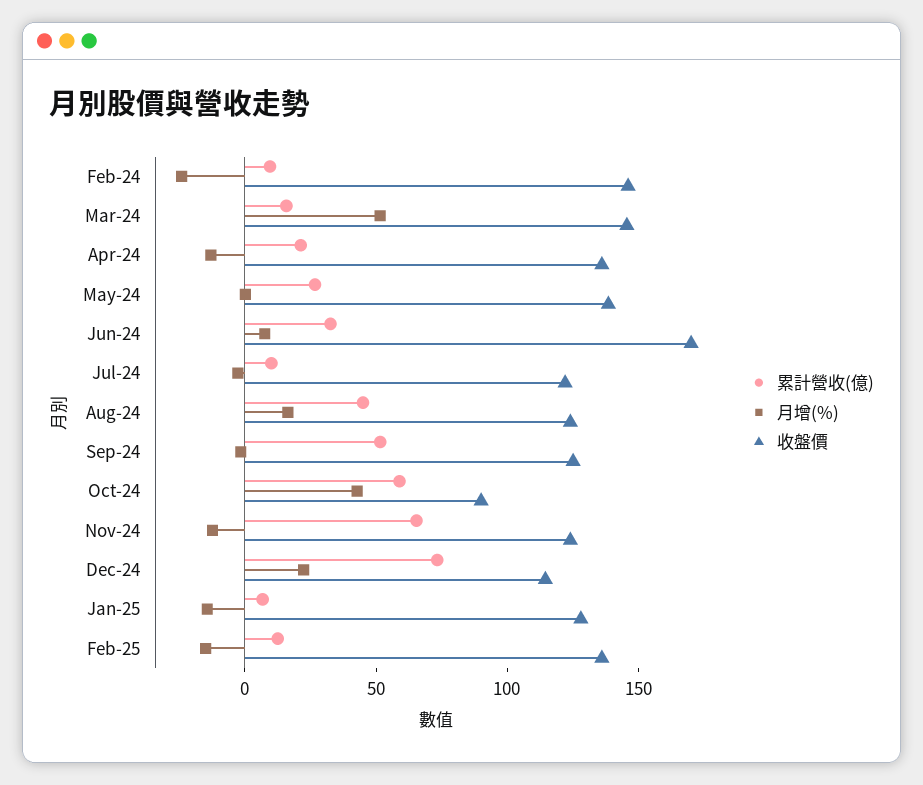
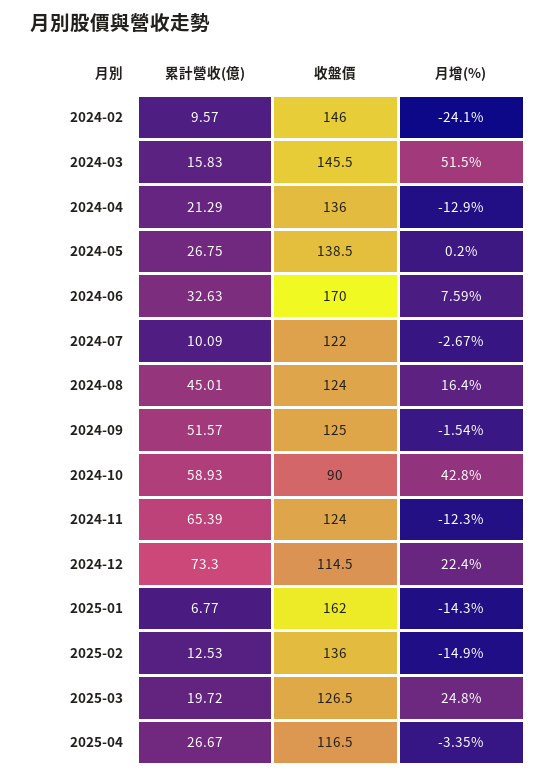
收盤價, Jan-25: 130 -> 162
累計營收(億), 2025-03: none -> 19.72
收盤價, 2025-03: none -> 126.5
月增(%), 2025-03: none -> 24.8
累計營收(億), 2025-04: none -> 26.67
收盤價, 2025-04: none -> 116.5
月增(%), 2025-04: none -> -3.35

